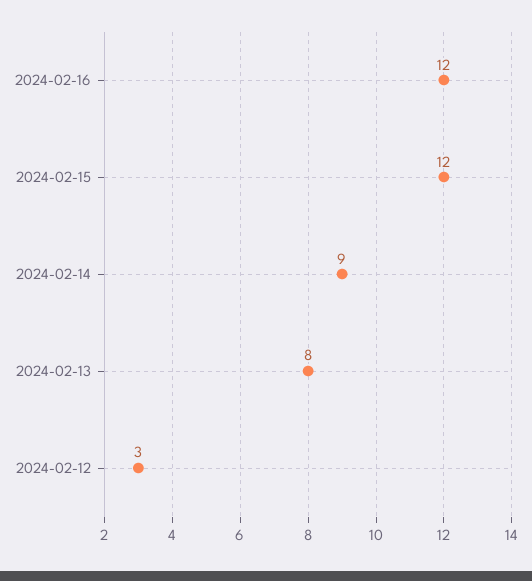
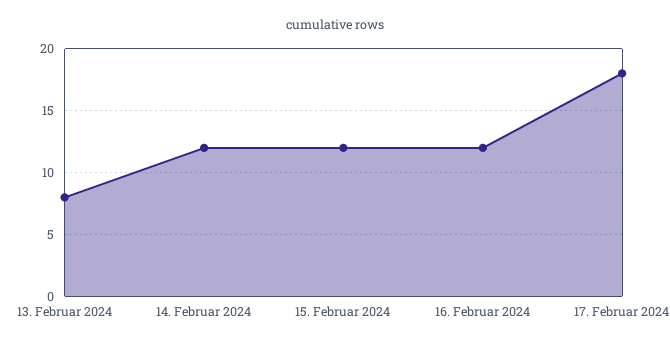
2024-02-14: 9 -> 12
2024-02-12: 3 -> none
17. Februar 2024: none -> 18

